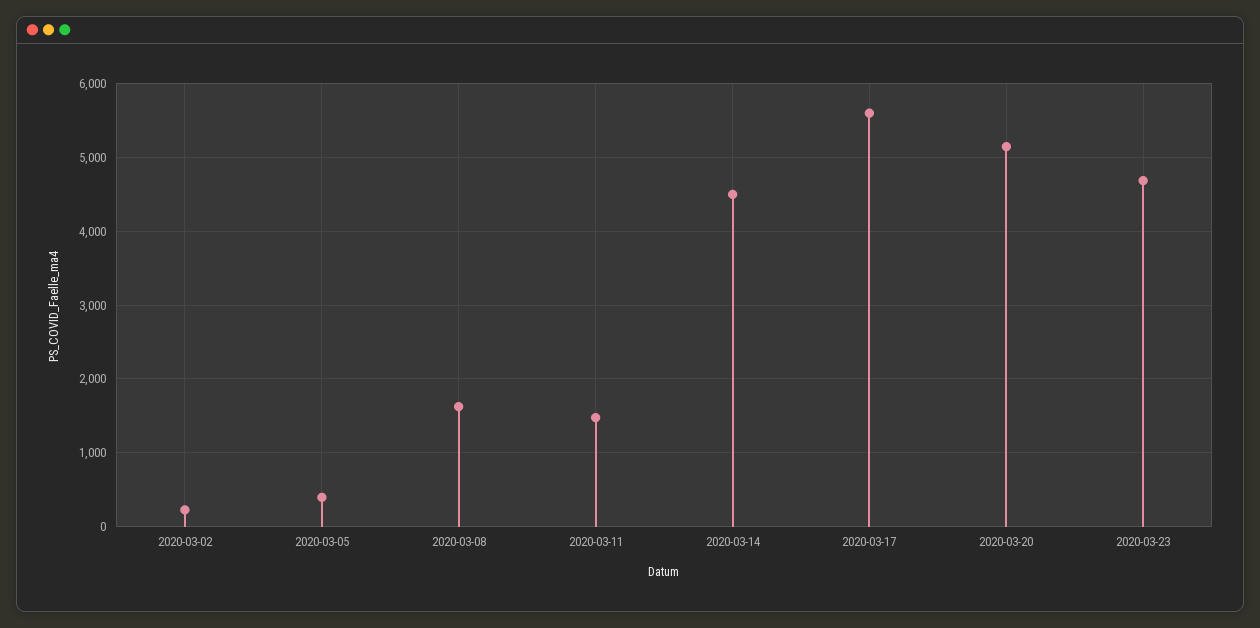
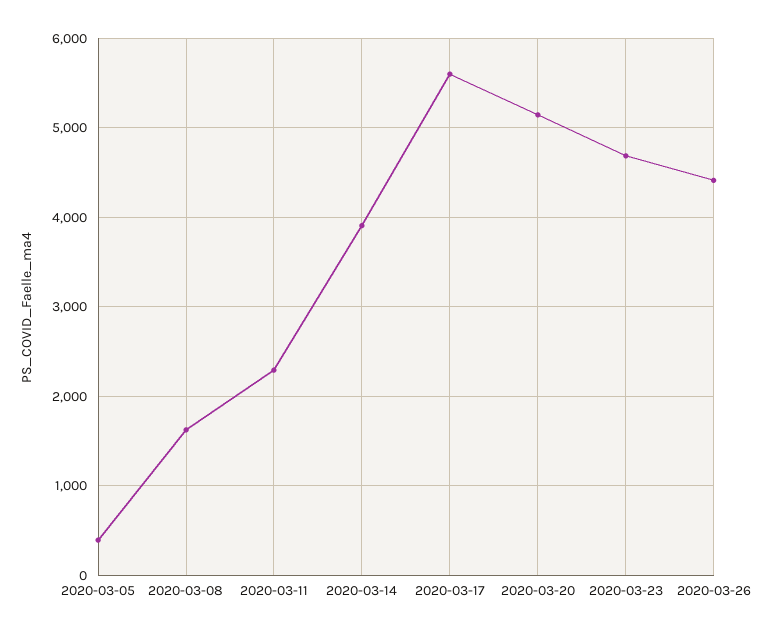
2020-03-02: 200 -> none
2020-03-11: 1500 -> 2300
2020-03-14: 4500 -> 3900
2020-03-26: none -> 4400

